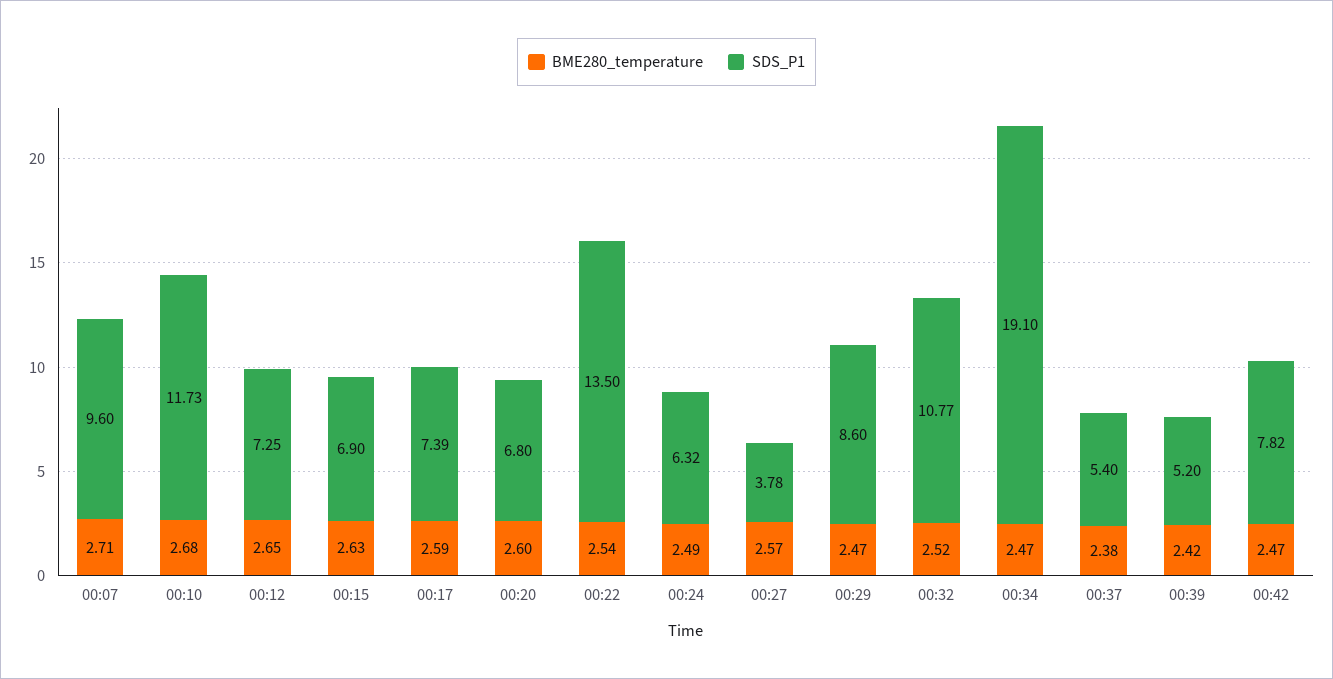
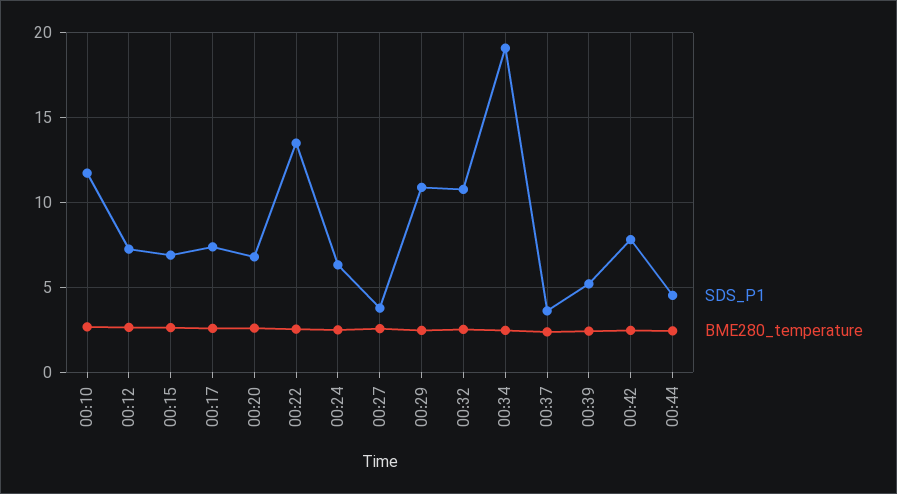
BME280_temperature, 00:07: 2.71 -> none
SDS_P1, 00:07: 9.6 -> none
SDS_P1, 00:29: 8.6 -> 11
SDS_P1, 00:37: 5.4 -> 3.5
SDS_P1, 00:44: none -> 4.5
BME280_temperature, 00:44: none -> 2.5

